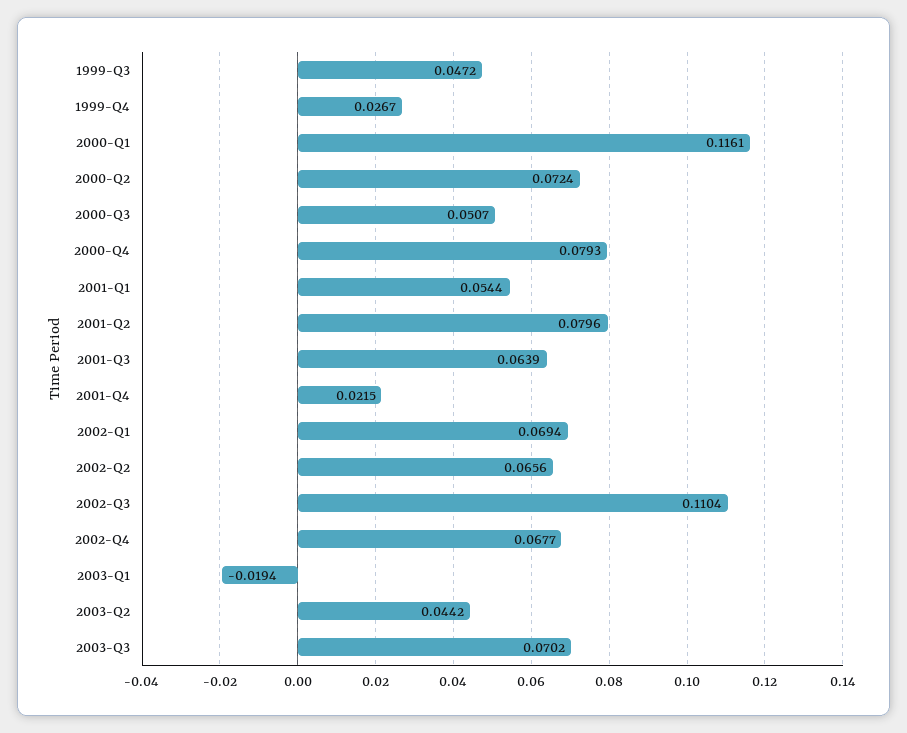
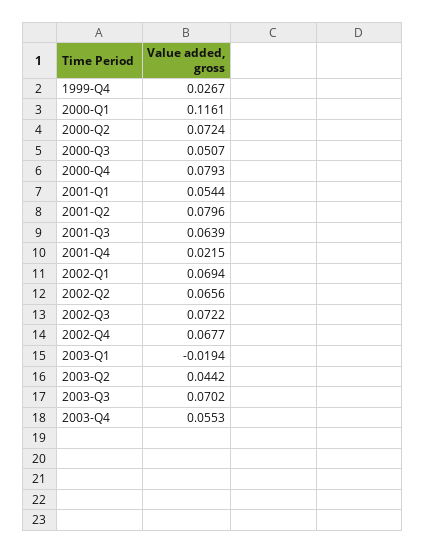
1999-Q3: 0.0472 -> none
2002-Q3: 0.1104 -> 0.0722
2003-Q4: none -> 0.0553

